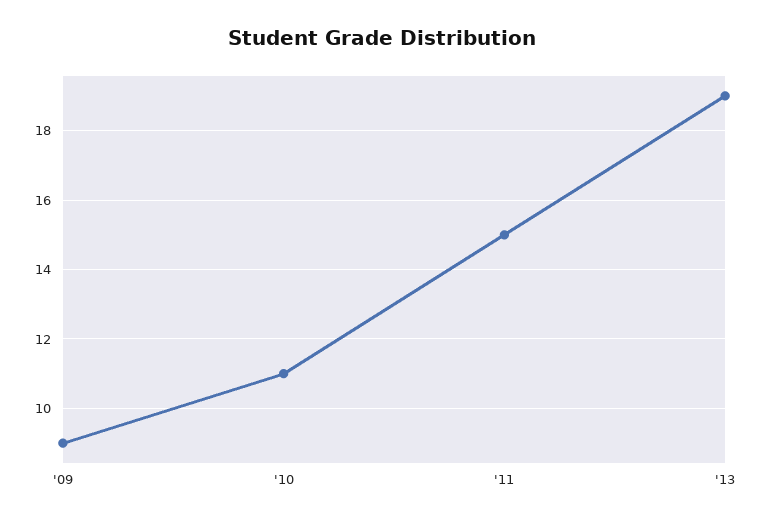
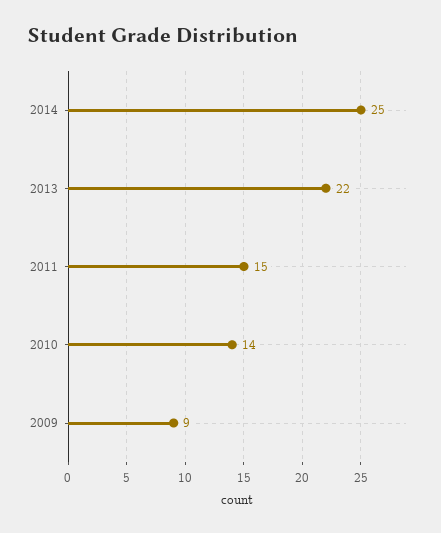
'10: 11 -> 14
'13: 19 -> 22
2014: none -> 25

